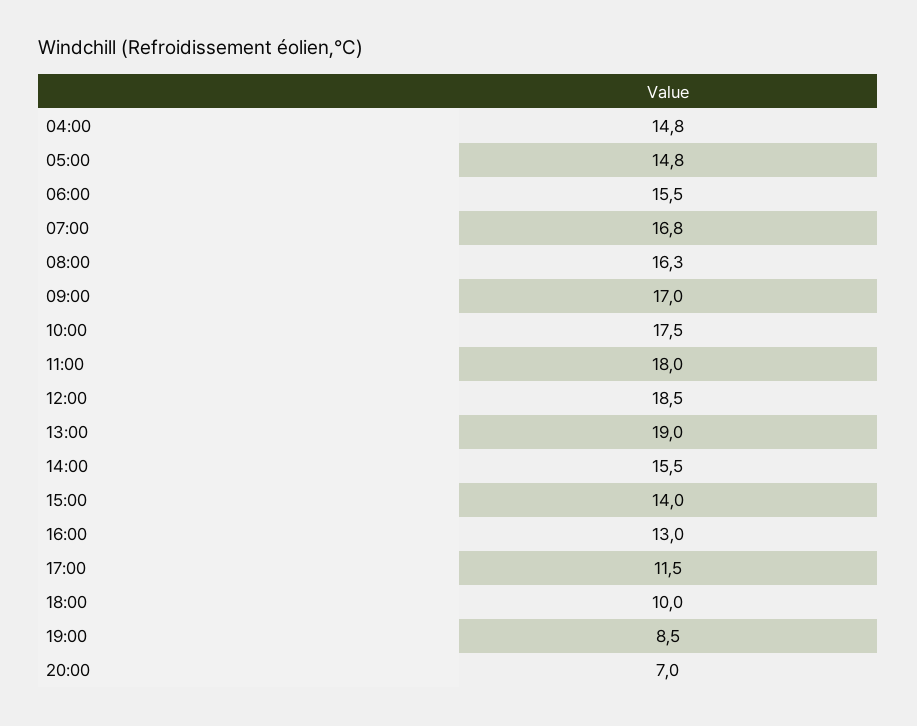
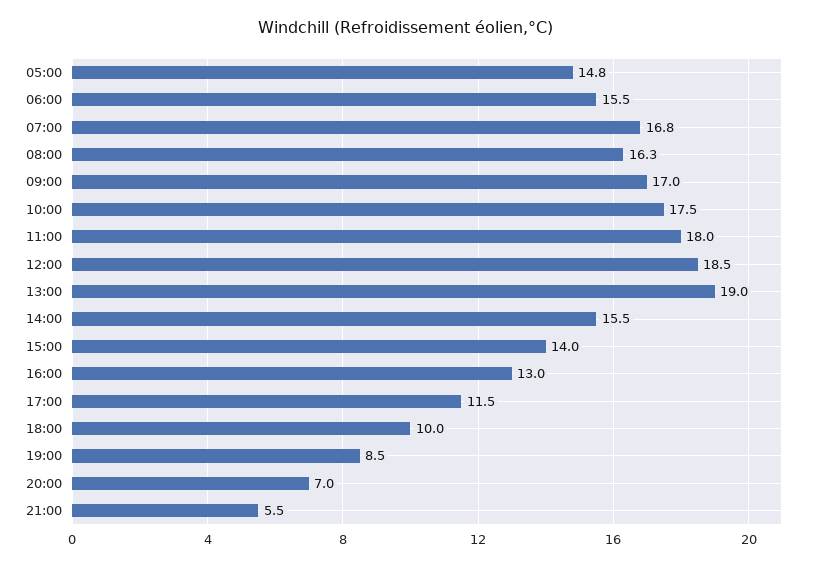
04:00: 14.8 -> none
21:00: none -> 5.5

